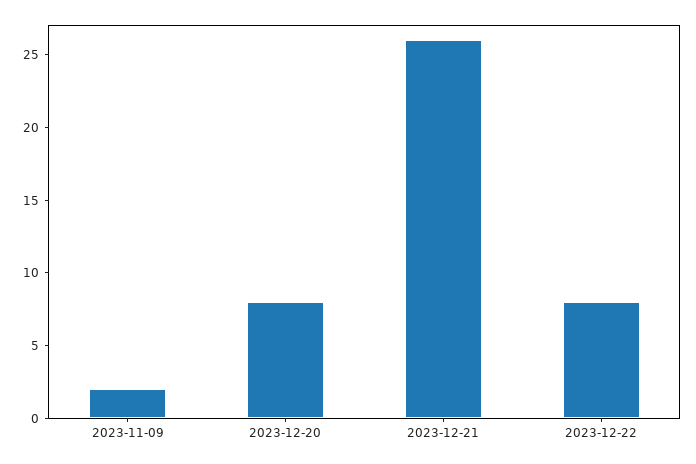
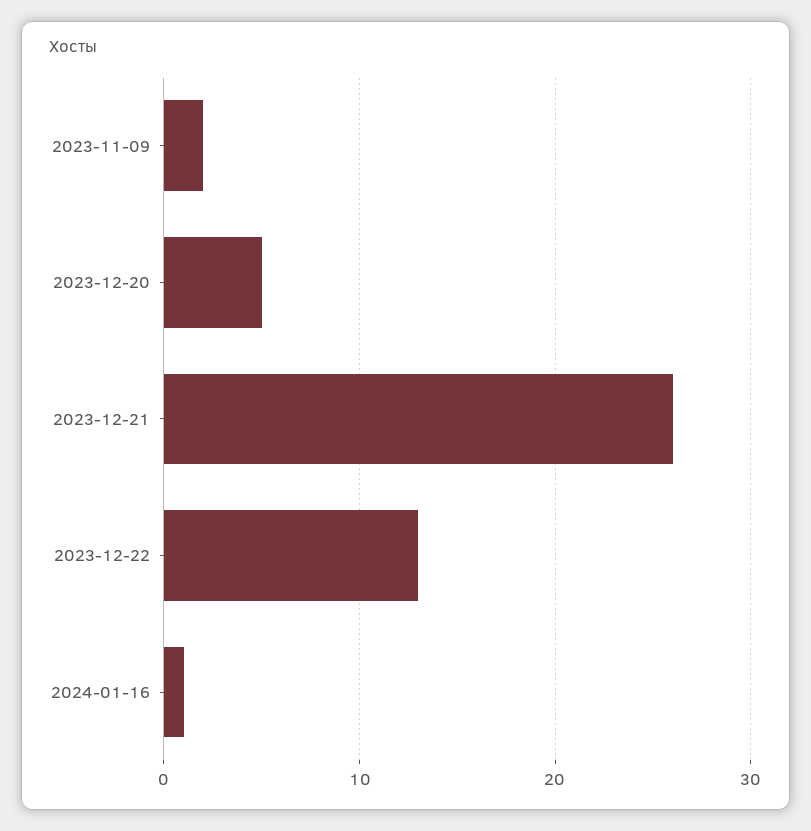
2023-12-20: 8 -> 5
2023-12-22: 8 -> 13
2024-01-16: none -> 1

